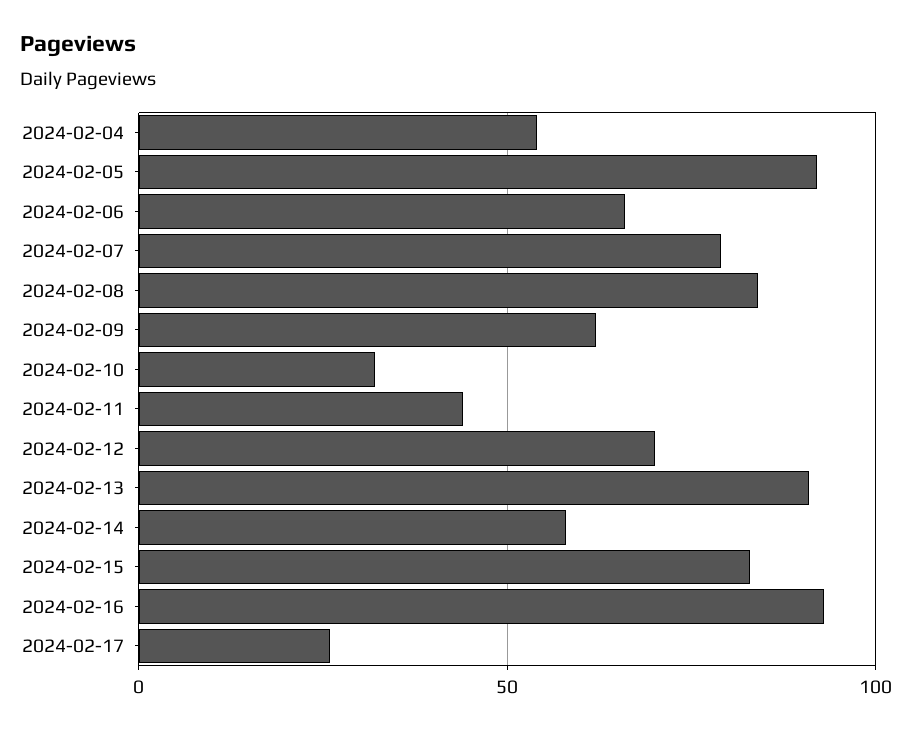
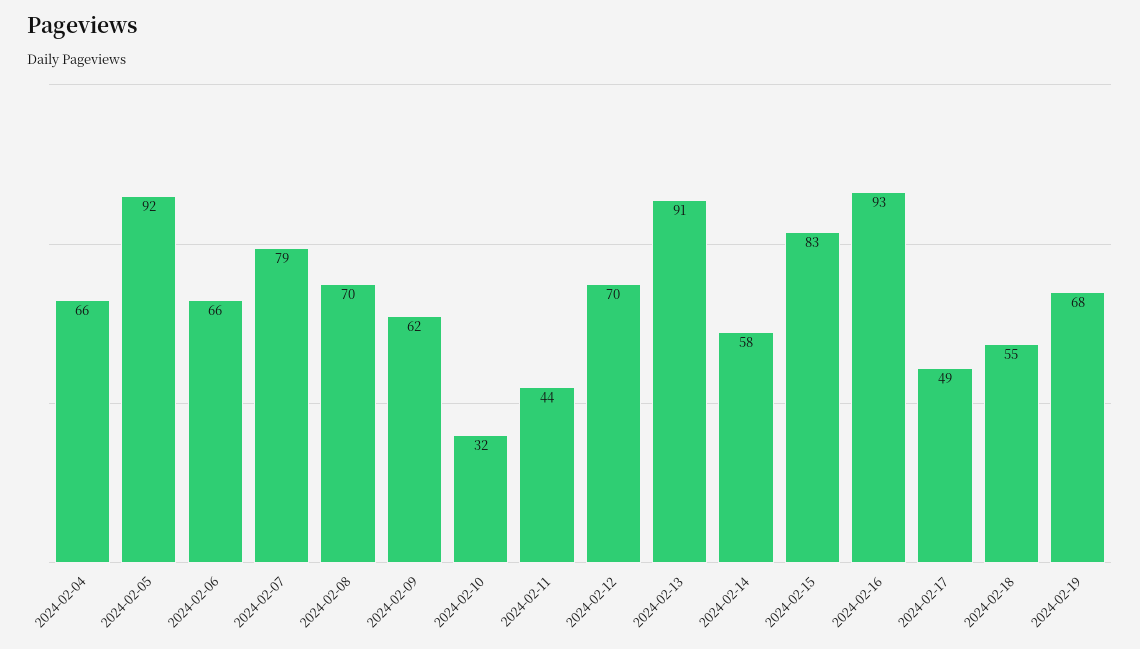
2024-02-04: 55 -> 66
2024-02-08: 85 -> 70
2024-02-17: 25 -> 49
2024-02-18: none -> 55
2024-02-19: none -> 68

